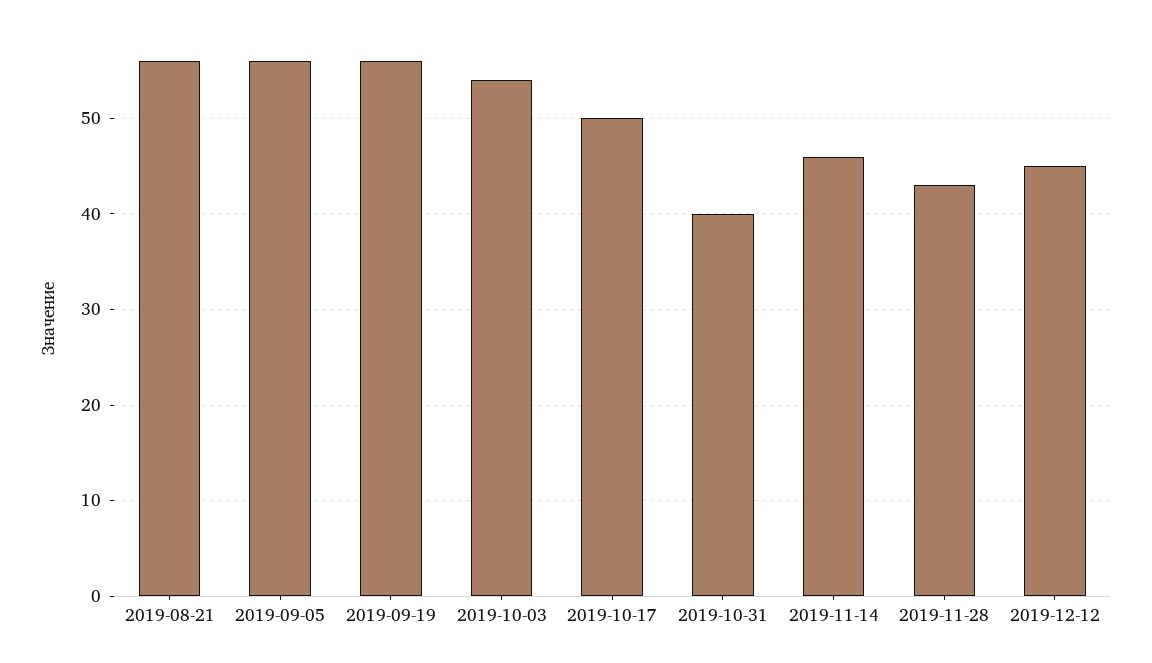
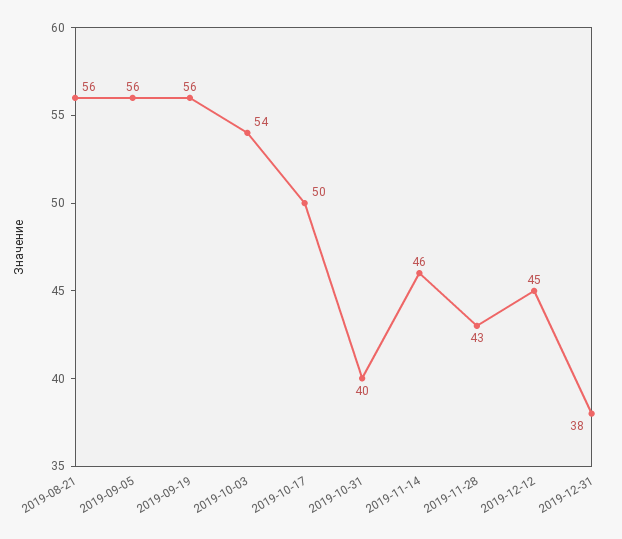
2019-12-31: none -> 38

